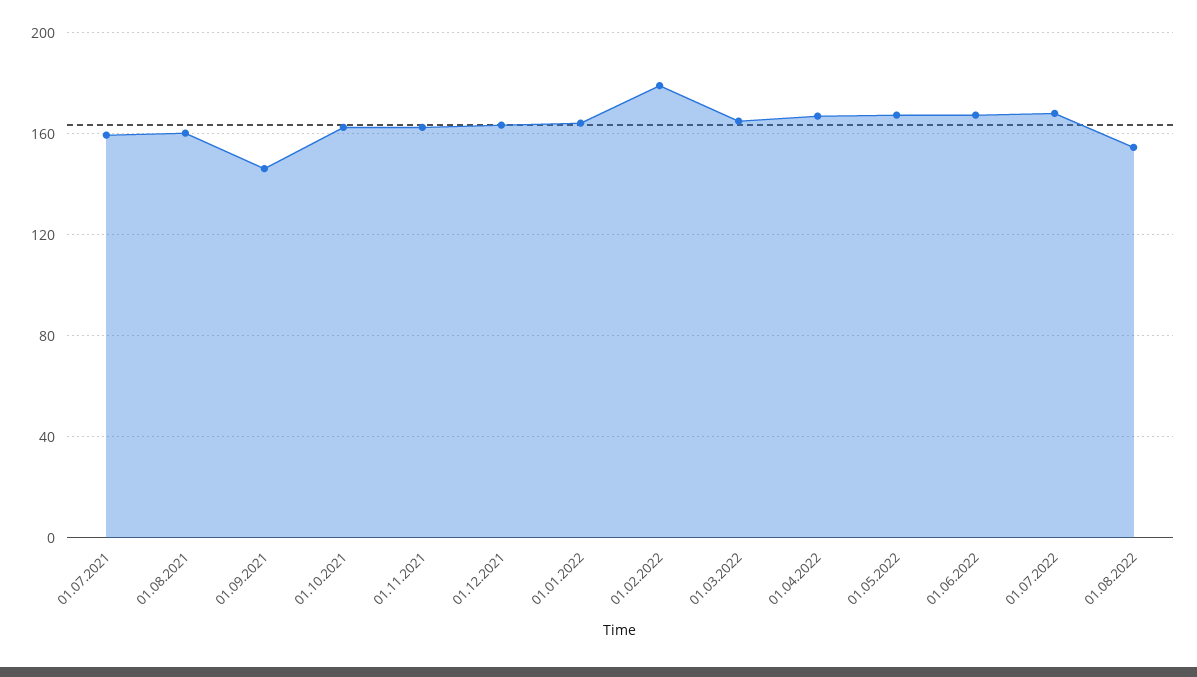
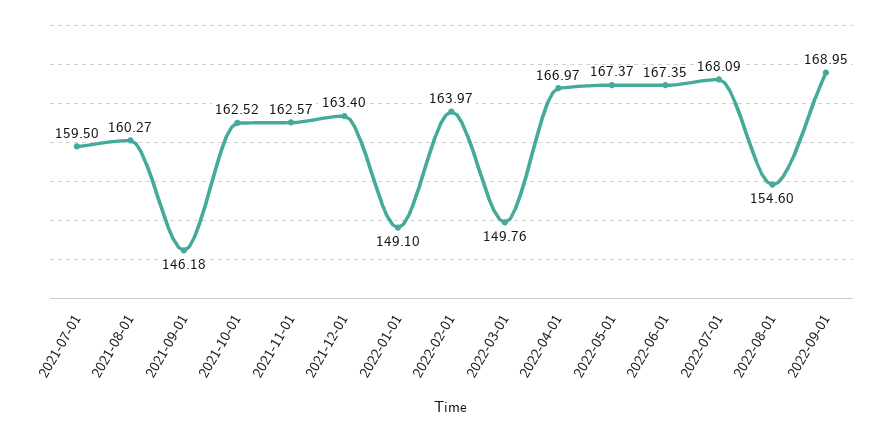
01.01.2022: 165 -> 149.1
01.02.2022: 180 -> 163.97
01.03.2022: 165 -> 149.76
2022-09-01: none -> 168.95

